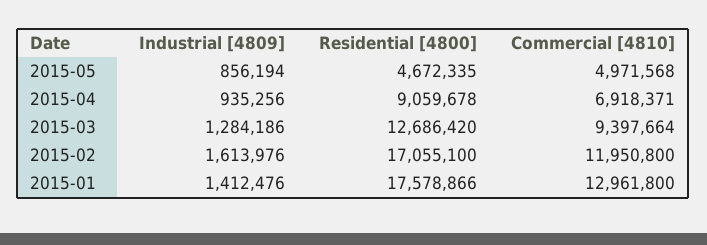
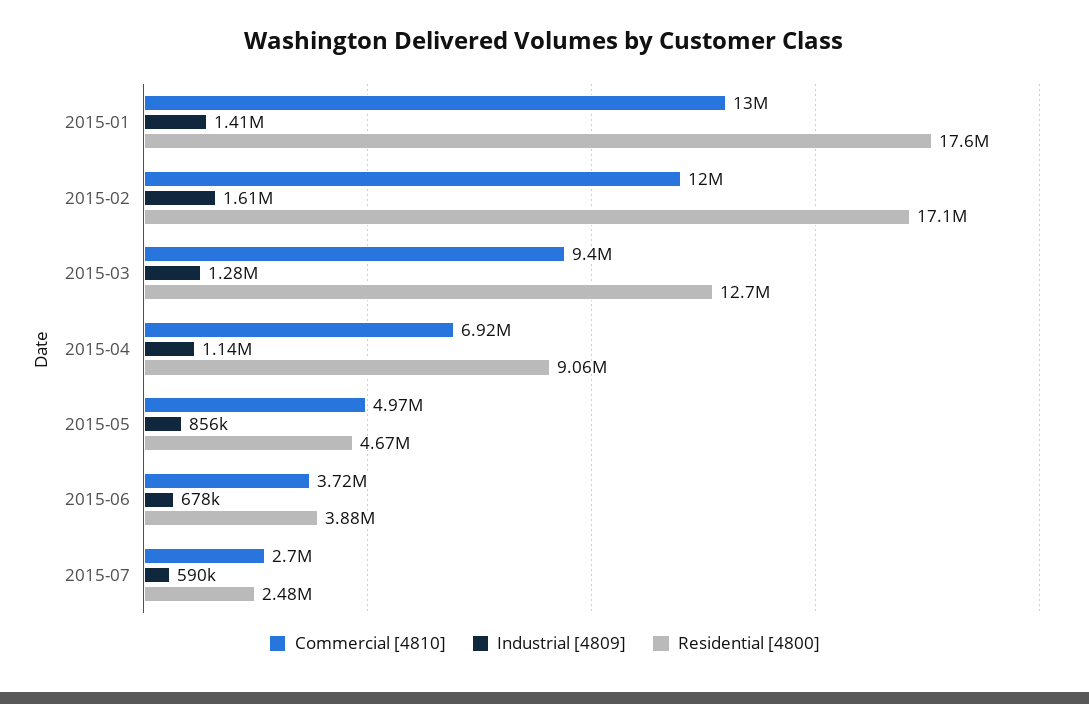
Industrial [4809], 2015-04: 935256 -> 1140000
Commercial [4810], 2015-06: none -> 3720000
Industrial [4809], 2015-06: none -> 678000
Residential [4800], 2015-06: none -> 3880000
Commercial [4810], 2015-07: none -> 2700000
Industrial [4809], 2015-07: none -> 590000
Residential [4800], 2015-07: none -> 2480000

